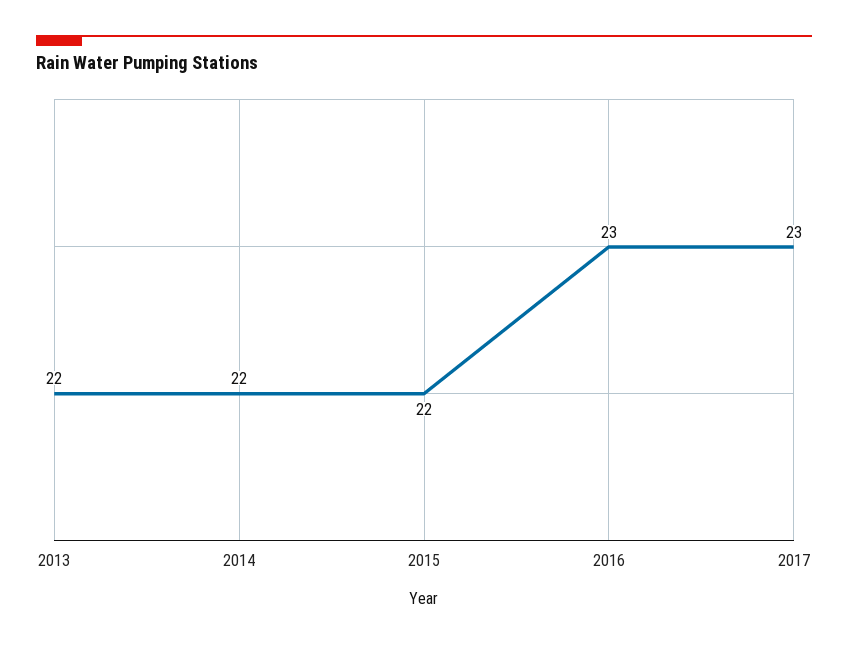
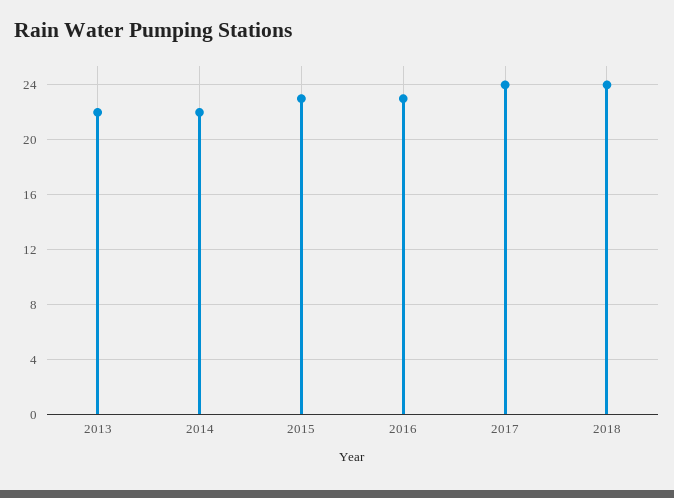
2015: 22 -> 23
2017: 23 -> 24
2018: none -> 24

